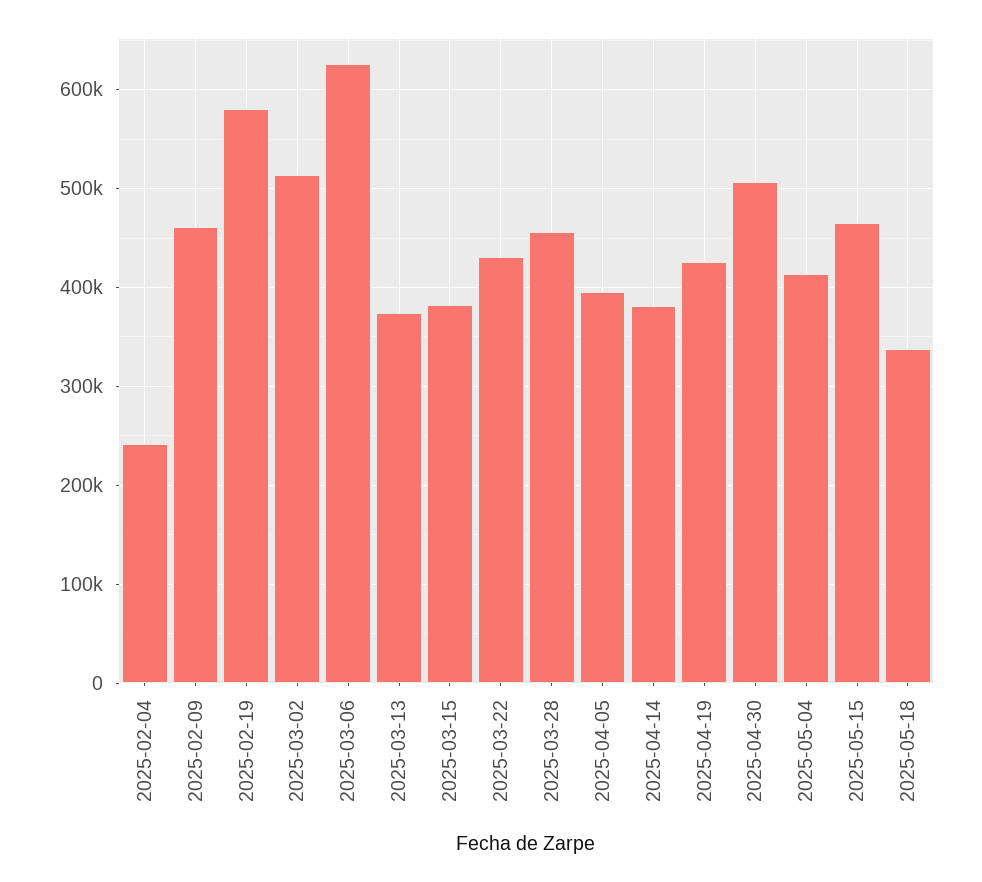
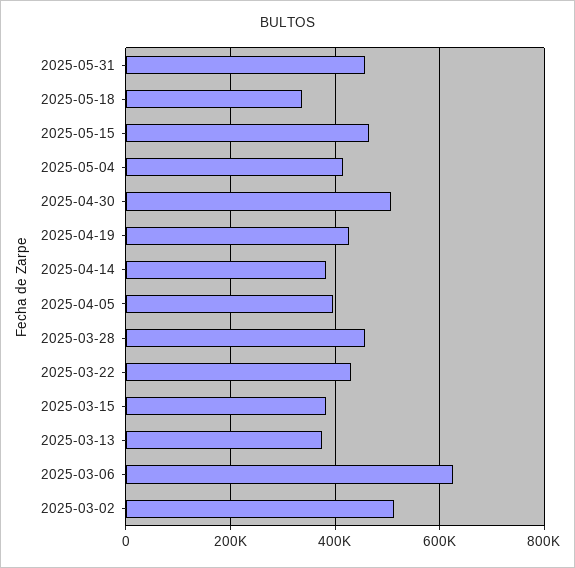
2025-02-04: 240000 -> none
2025-02-09: 460000 -> none
2025-02-19: 580000 -> none
2025-05-31: none -> 460000

